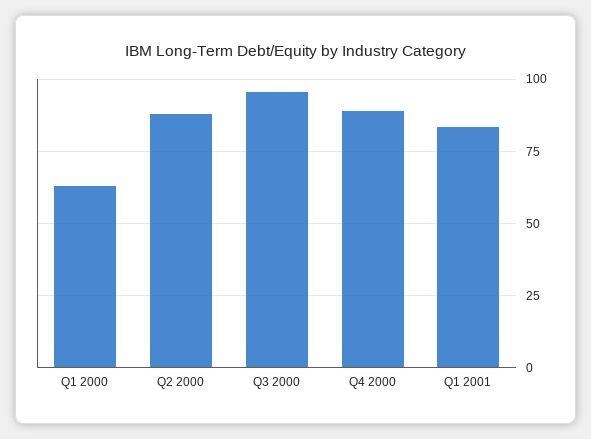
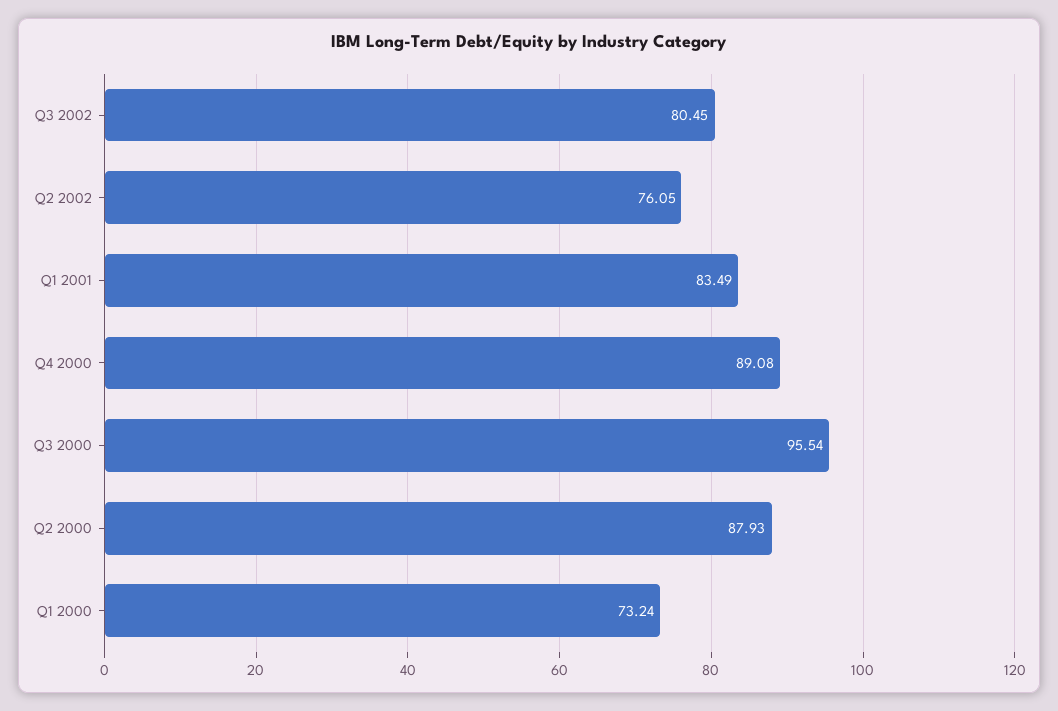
Q1 2000: 62.5 -> 73.24
Q3 2002: none -> 80.45
Q2 2002: none -> 76.05

